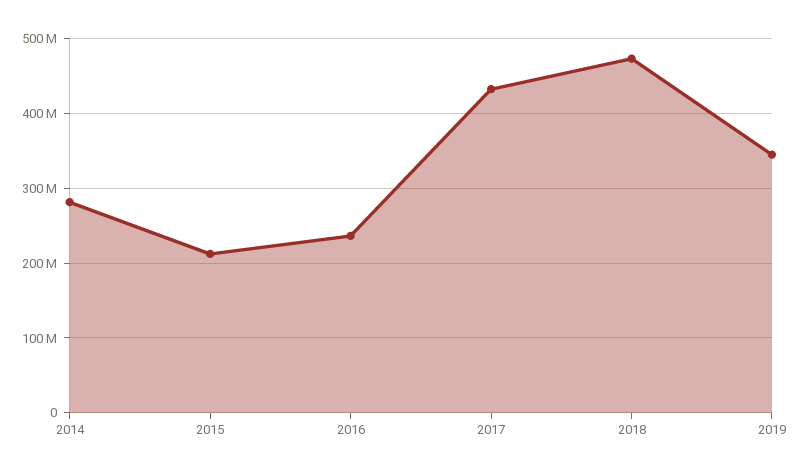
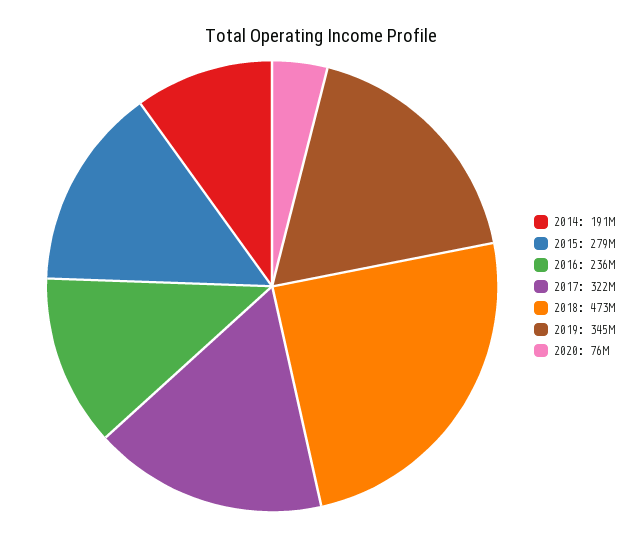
2014: 280000000 -> 191000000
2015: 210000000 -> 279000000
2017: 430000000 -> 322000000
2020: none -> 76000000

